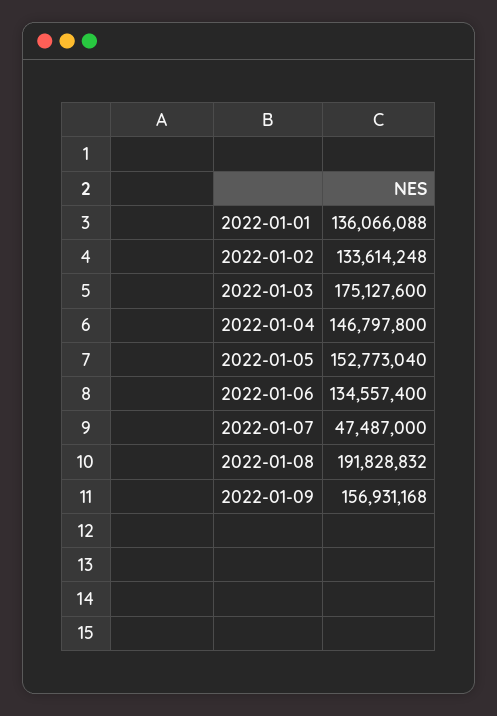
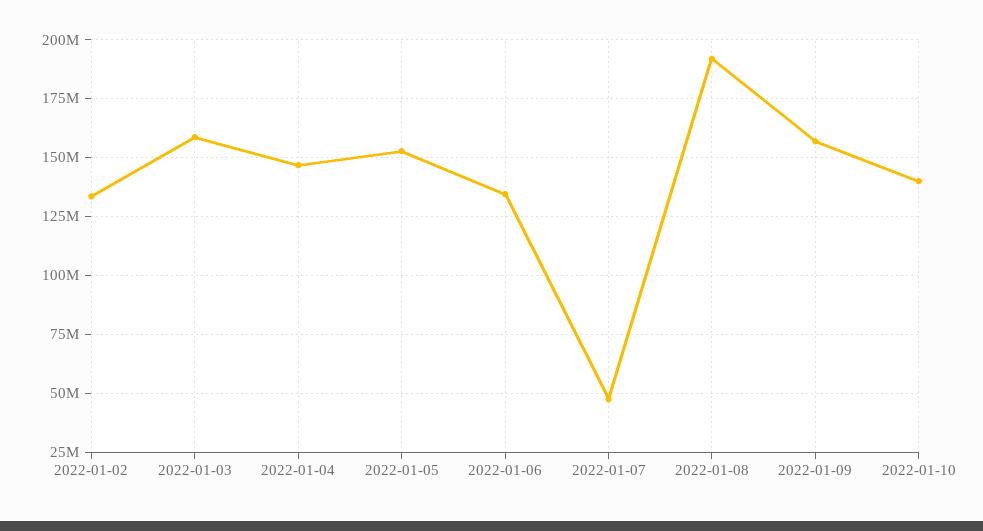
2022-01-01: 136066088 -> none
2022-01-03: 175127600 -> 160000000
2022-01-10: none -> 140000000

